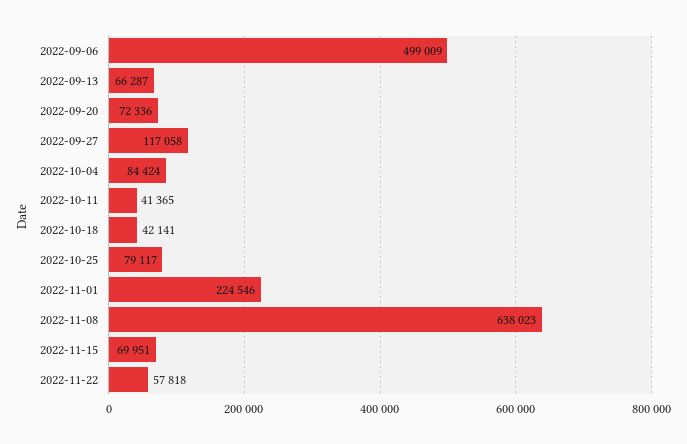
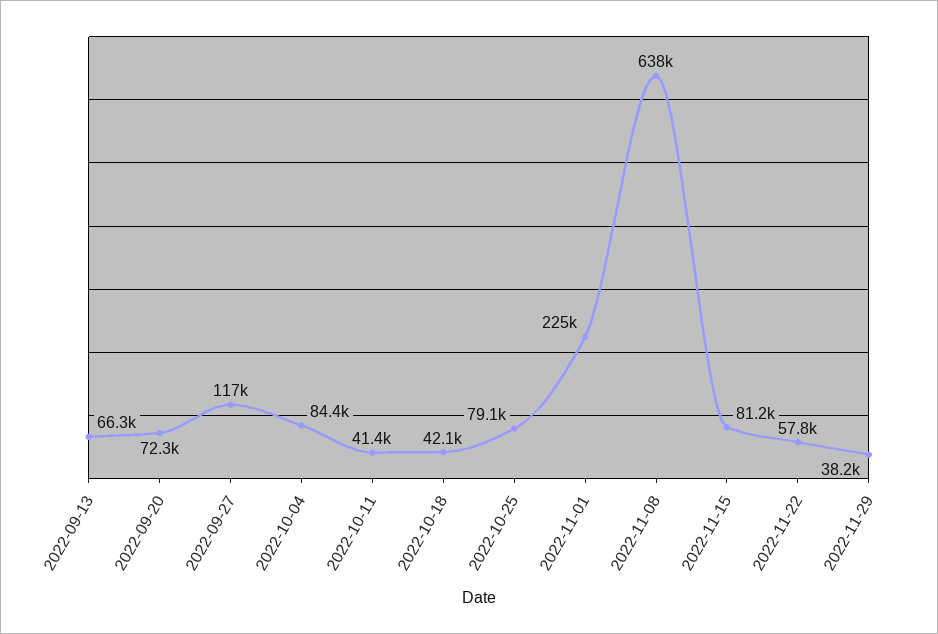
2022-09-06: 499009 -> none
2022-11-15: 69951 -> 81200
2022-11-29: none -> 38200

